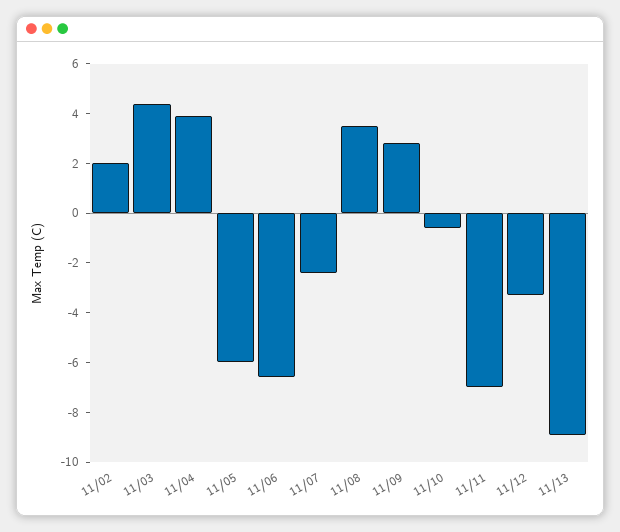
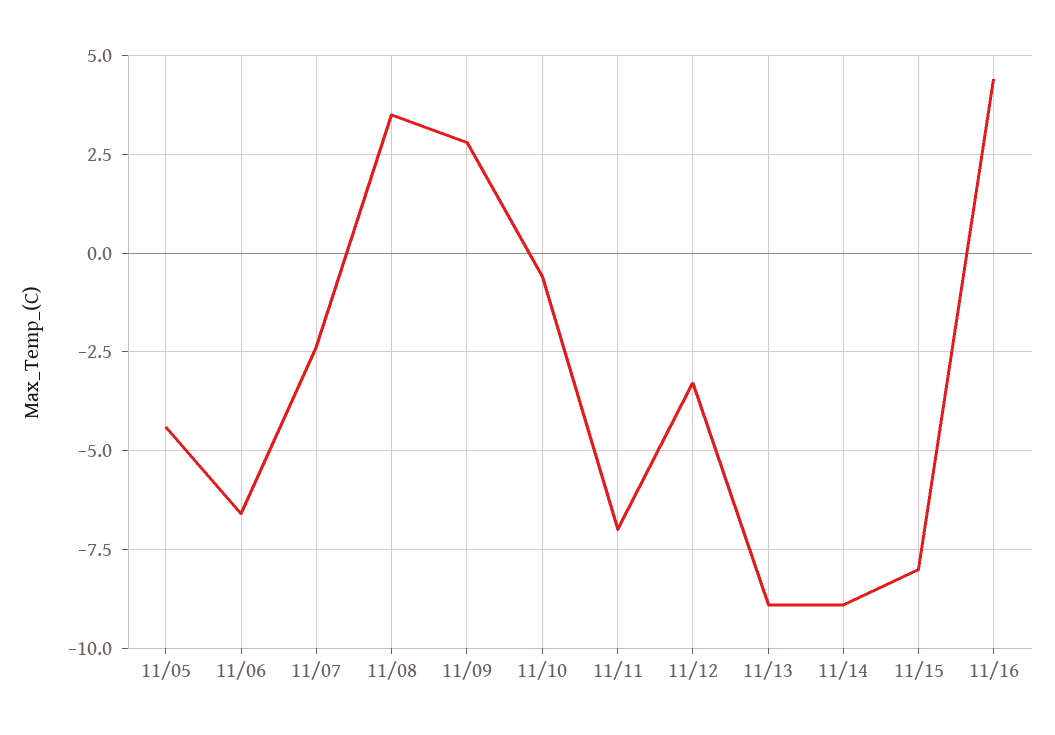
11/02: 2 -> none
11/03: 4.5 -> none
11/04: 4 -> none
11/05: -6 -> -4.5
11/14: none -> -9
11/15: none -> -8
11/16: none -> 4.5

